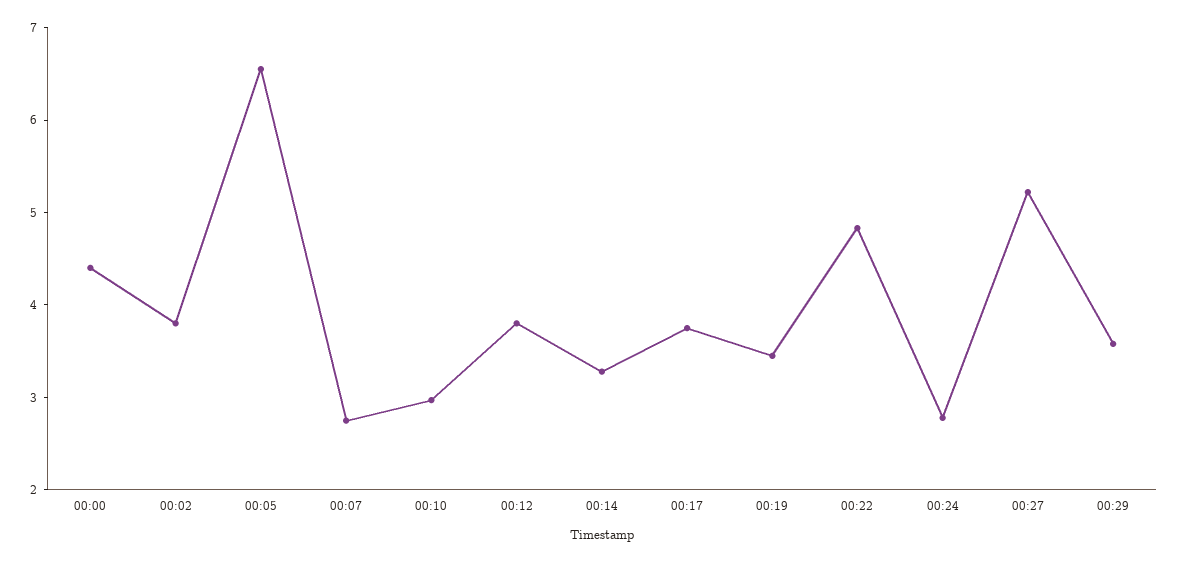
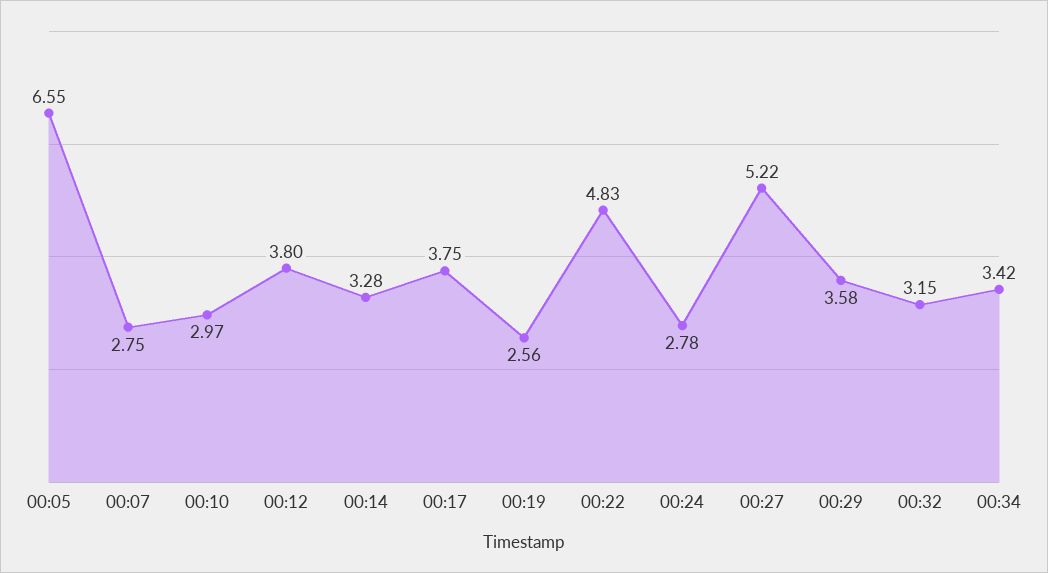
00:00: 4.4 -> none
00:02: 3.8 -> none
00:19: 3.4 -> 2.56
00:32: none -> 3.15
00:34: none -> 3.42

